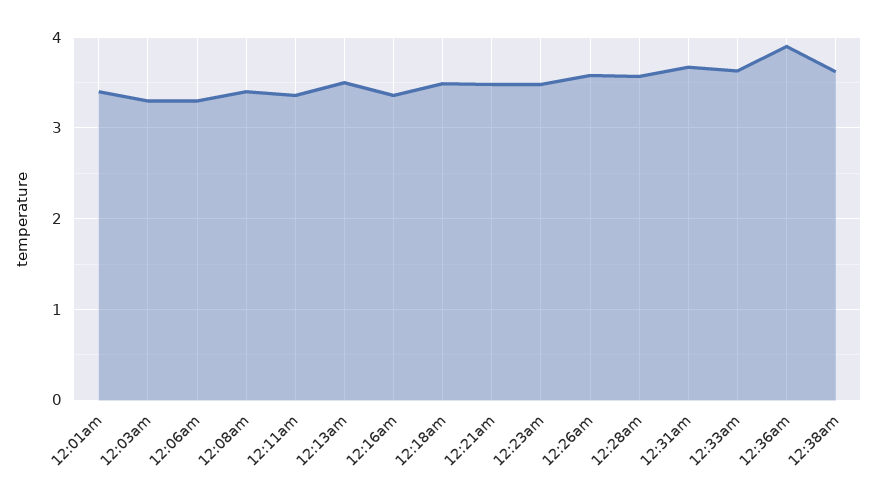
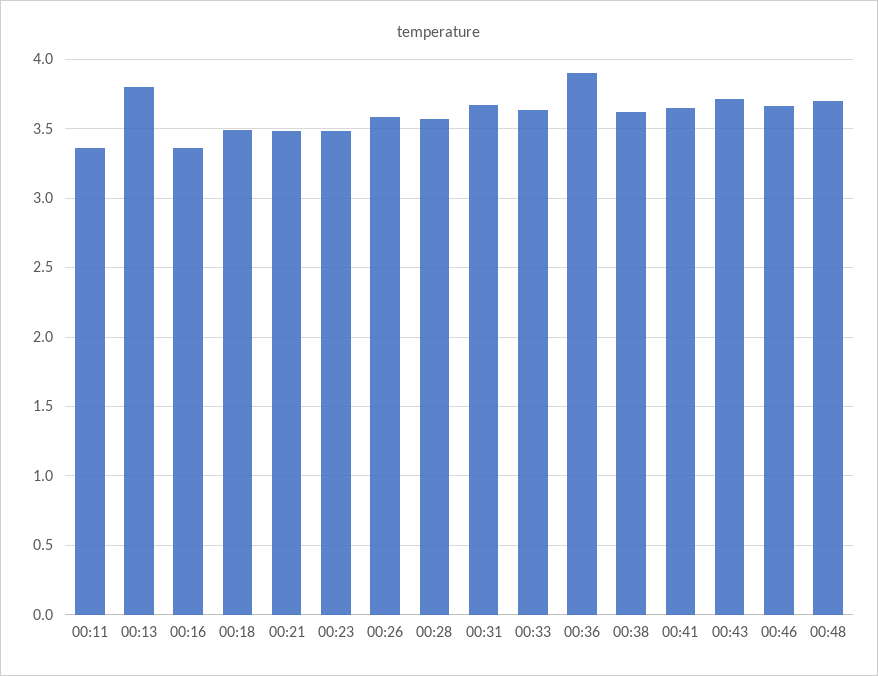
12:01am: 3.4 -> none
12:03am: 3.3 -> none
12:06am: 3.3 -> none
12:08am: 3.4 -> none
12:13am: 3.5 -> 3.8
00:41: none -> 3.65
00:43: none -> 3.7
00:46: none -> 3.65
00:48: none -> 3.7

